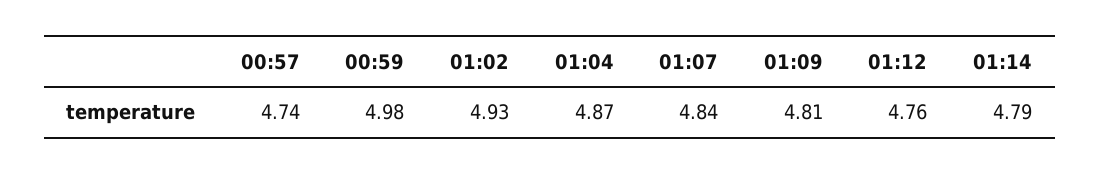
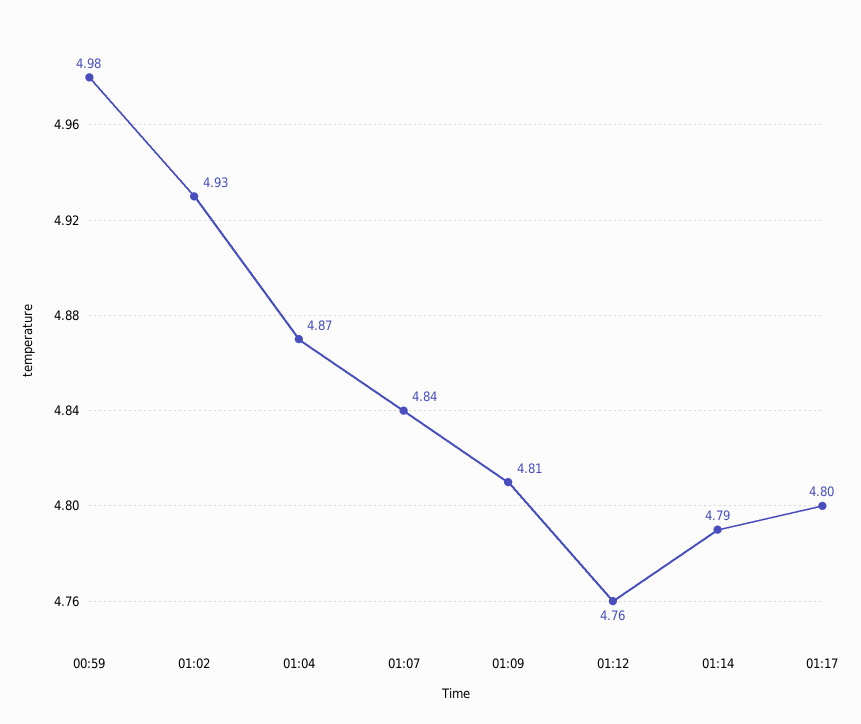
00:57: 4.74 -> none
01:17: none -> 4.8

